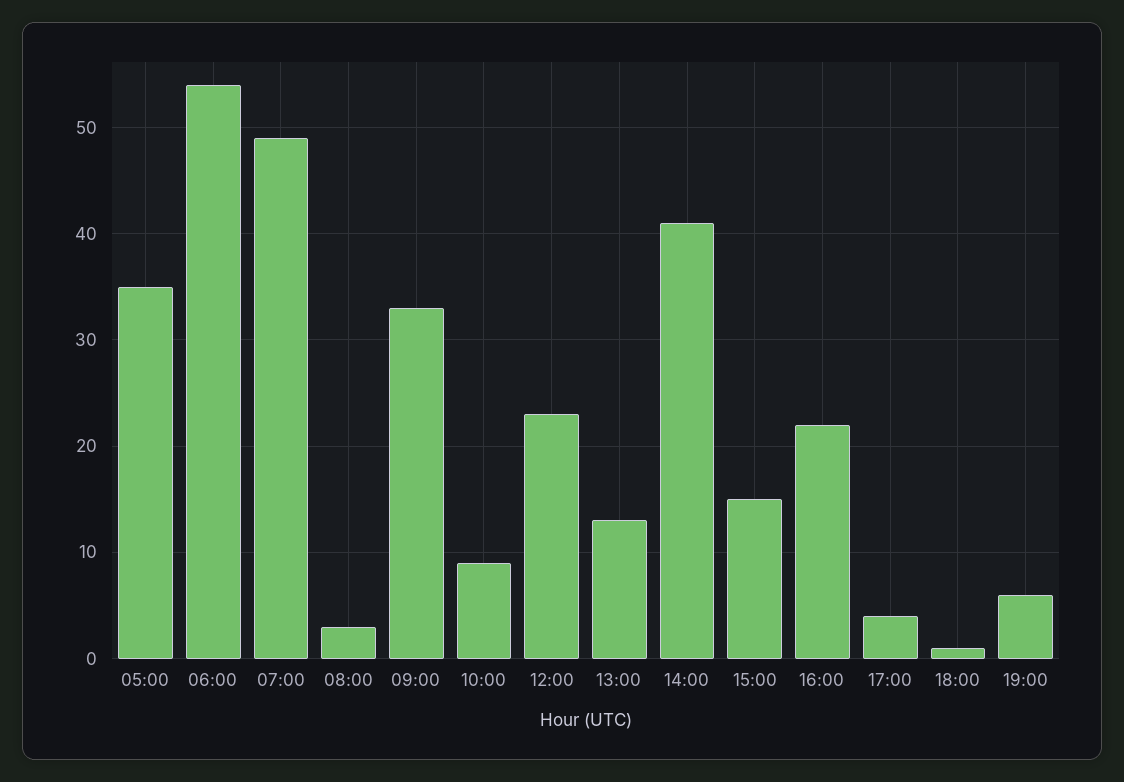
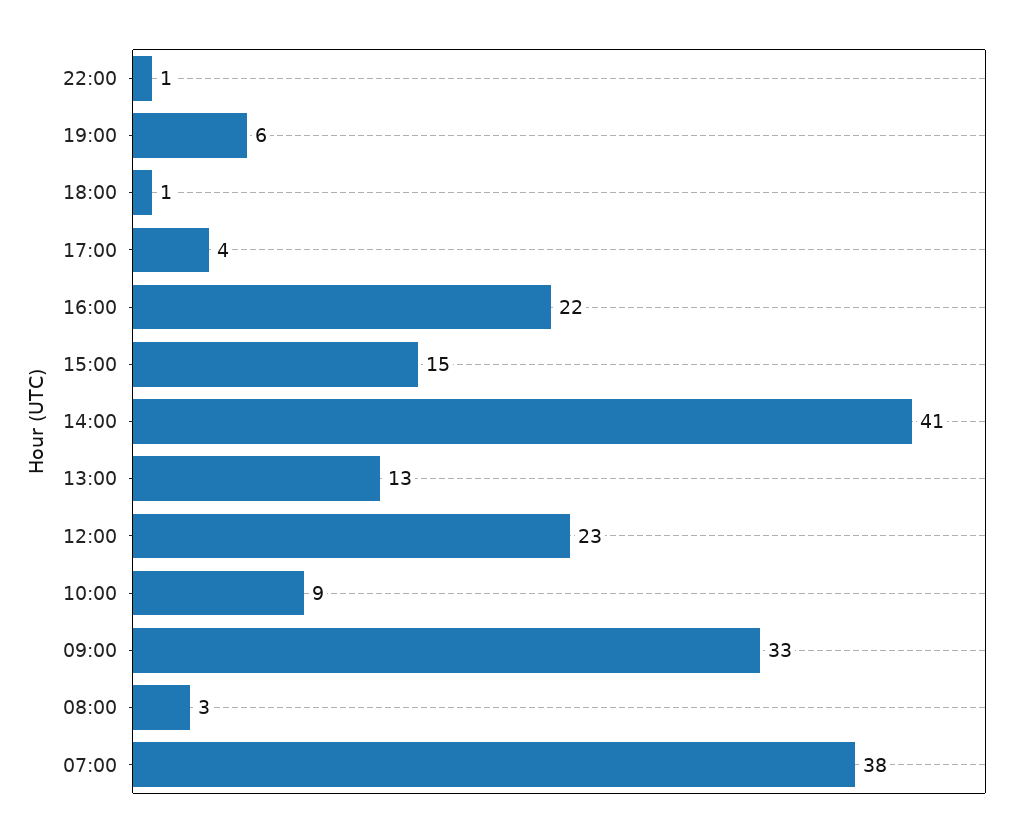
05:00: 35 -> none
06:00: 54 -> none
07:00: 49 -> 38
22:00: none -> 1

